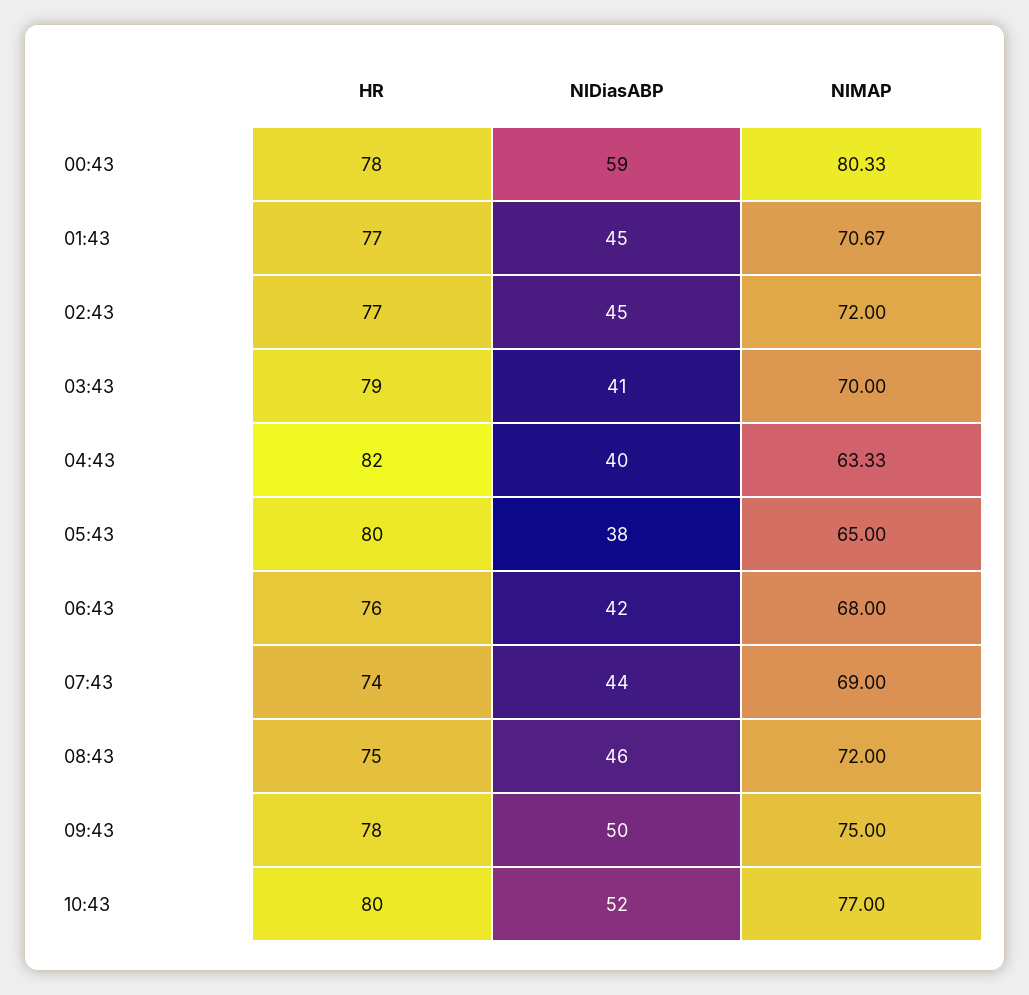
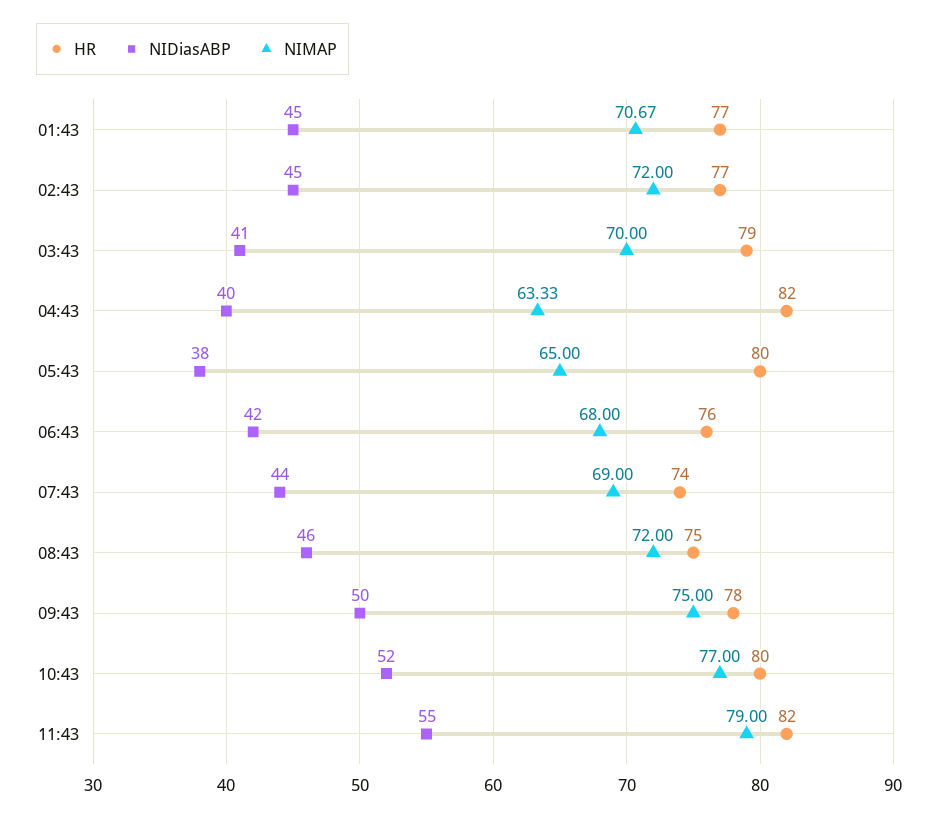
HR, 00:43: 78 -> none
NIDiasABP, 00:43: 59 -> none
NIMAP, 00:43: 80.33 -> none
HR, 11:43: none -> 82
NIDiasABP, 11:43: none -> 55
NIMAP, 11:43: none -> 79

